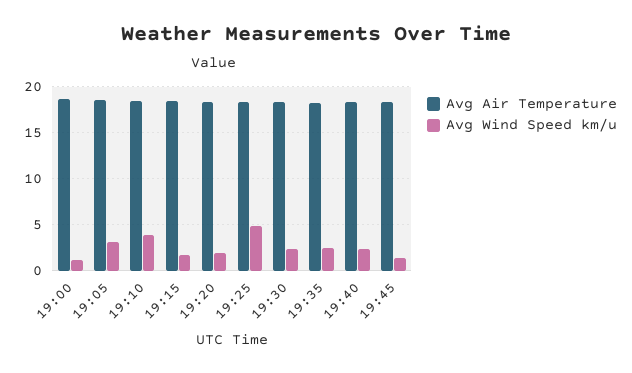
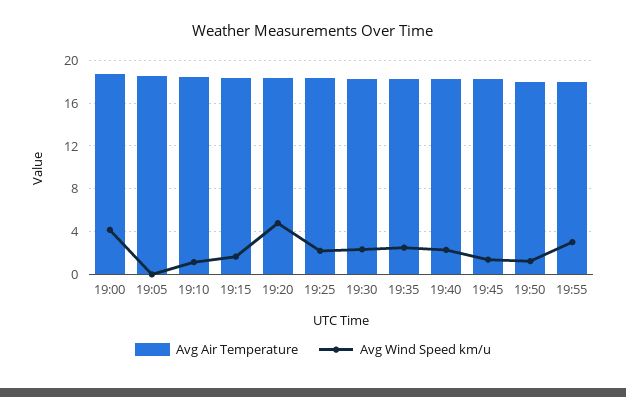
Avg Wind Speed km/u, 19:00: 1 -> 4
Avg Wind Speed km/u, 19:05: 3 -> 0
Avg Wind Speed km/u, 19:10: 4 -> 1
Avg Wind Speed km/u, 19:20: 2 -> 5
Avg Wind Speed km/u, 19:25: 5 -> 2
Avg Air Temperature, 19:50: none -> 18
Avg Wind Speed km/u, 19:50: none -> 1
Avg Air Temperature, 19:55: none -> 18
Avg Wind Speed km/u, 19:55: none -> 3

